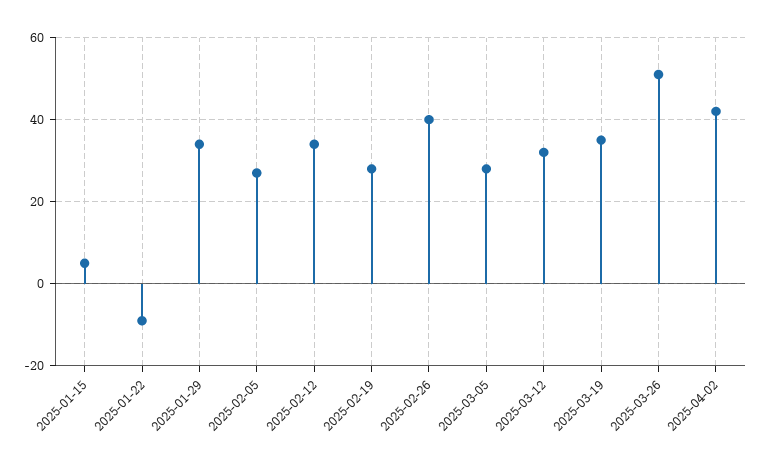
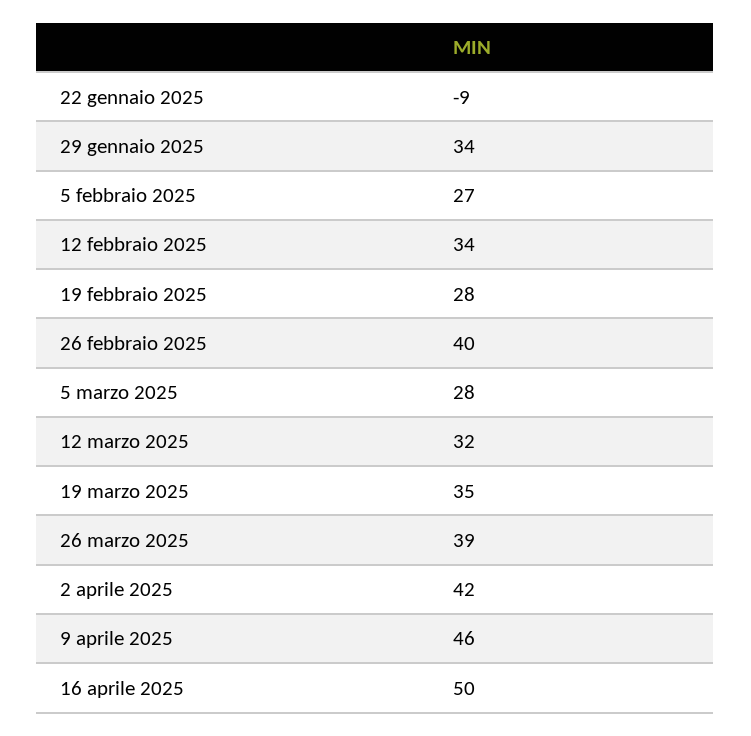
2025-01-15: 5 -> none
2025-03-26: 50 -> 39
9 aprile 2025: none -> 46
16 aprile 2025: none -> 50

